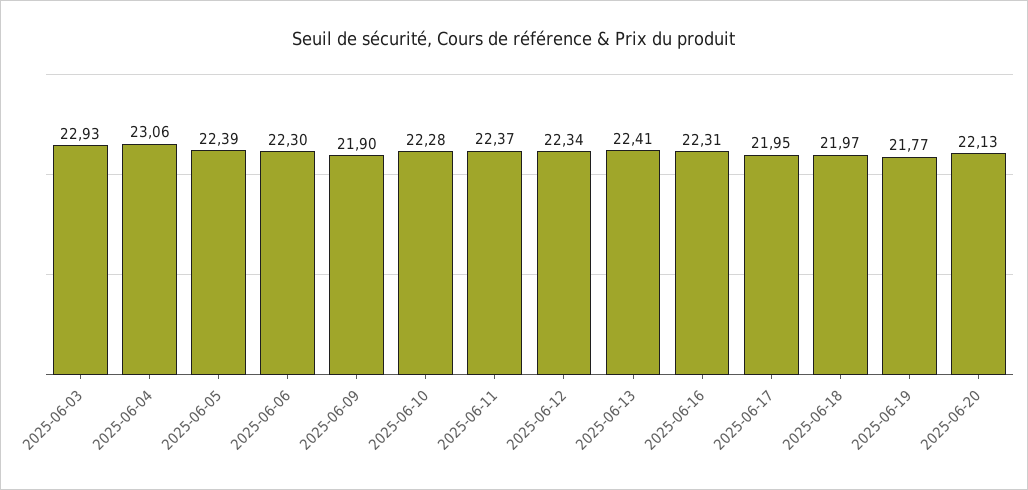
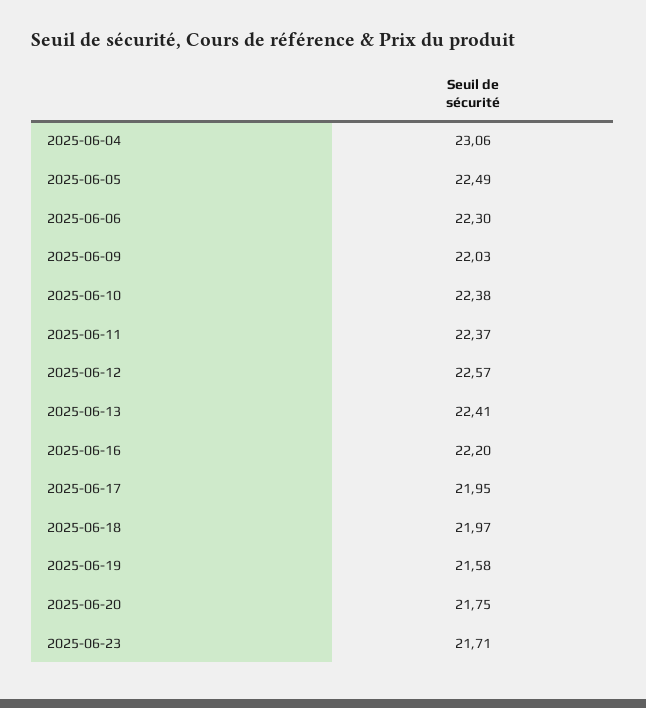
2025-06-03: 22.93 -> none
2025-06-05: 22.39 -> 22.49
2025-06-09: 21.9 -> 22.03
2025-06-10: 22.28 -> 22.38
2025-06-12: 22.34 -> 22.57
2025-06-16: 22.31 -> 22.2
2025-06-19: 21.77 -> 21.58
2025-06-20: 22.13 -> 21.75
2025-06-23: none -> 21.71

